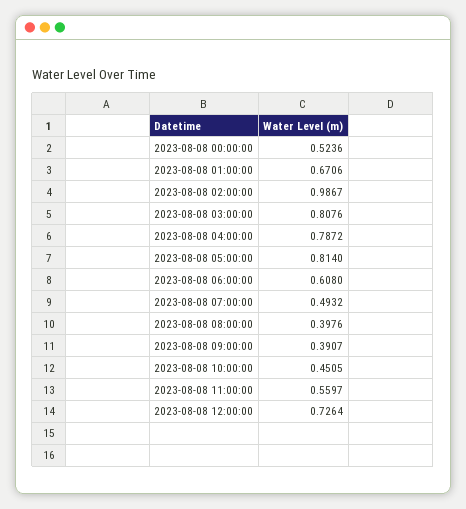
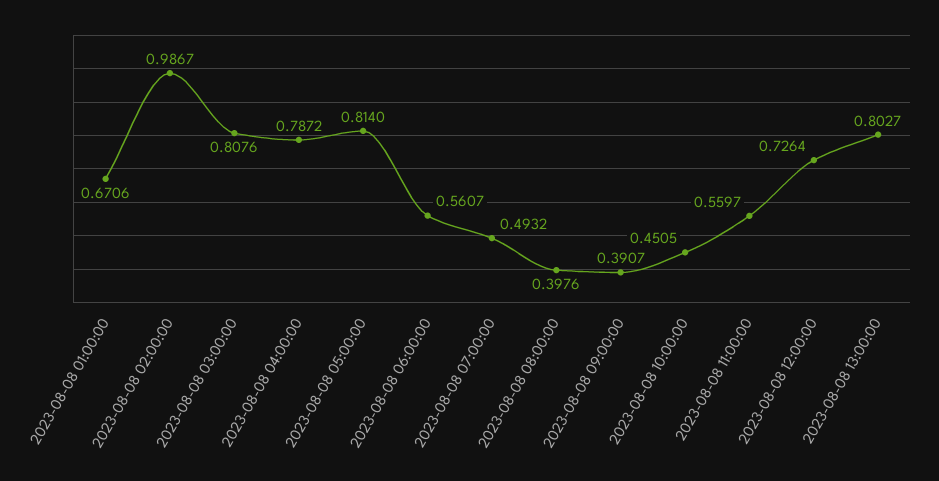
2023-08-08 00:00:00: 0.5236 -> none
2023-08-08 06:00:00: 0.608 -> 0.5607
2023-08-08 13:00:00: none -> 0.8027

